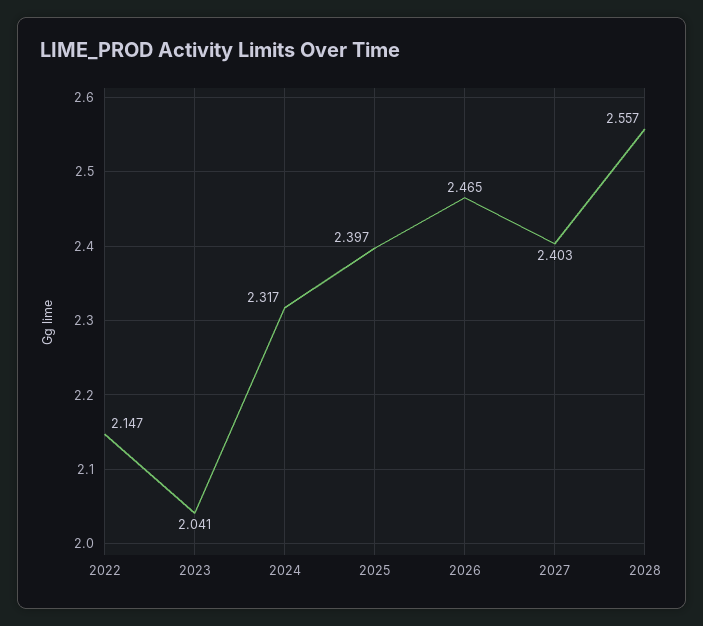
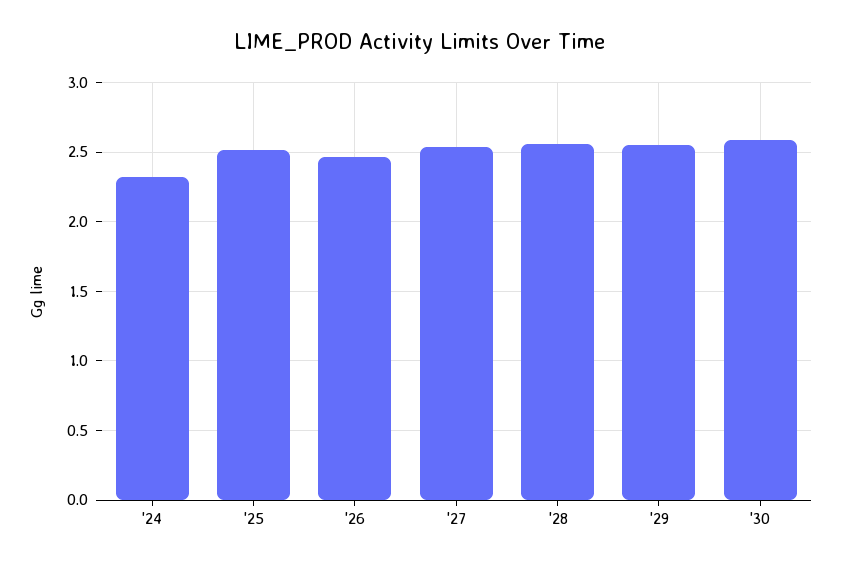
2022: 2.147 -> none
2023: 2.041 -> none
2025: 2.397 -> 2.5
2027: 2.403 -> 2.55
'29: none -> 2.55
'30: none -> 2.6

